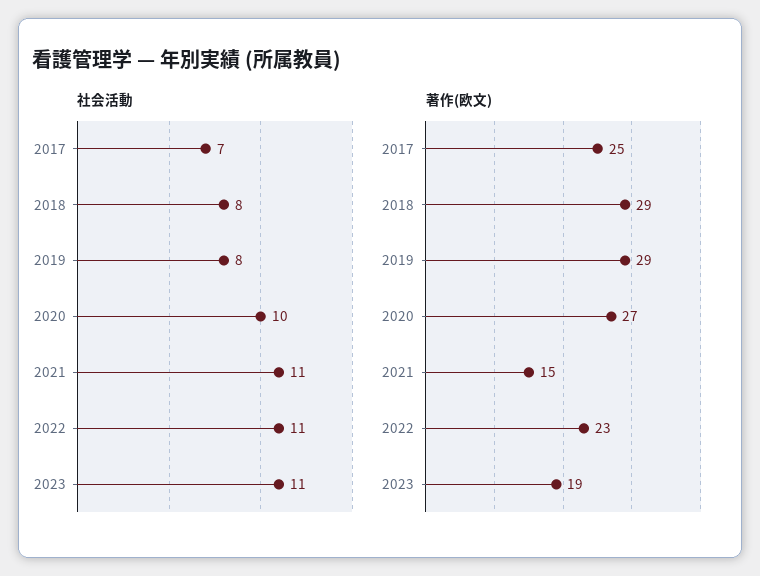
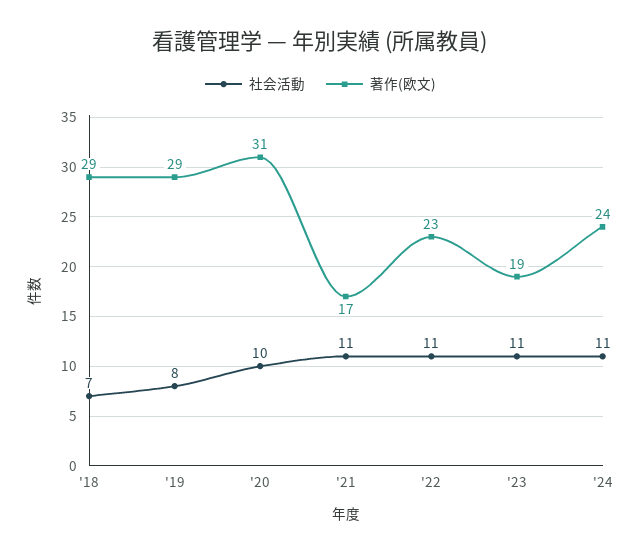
社会活動, 2017: 7 -> none
社会活動, 2018: 8 -> 7
著作(欧文), 2017: 25 -> none
著作(欧文), 2020: 27 -> 31
著作(欧文), 2021: 15 -> 17
社会活動, '24: none -> 11
著作(欧文), '24: none -> 24

